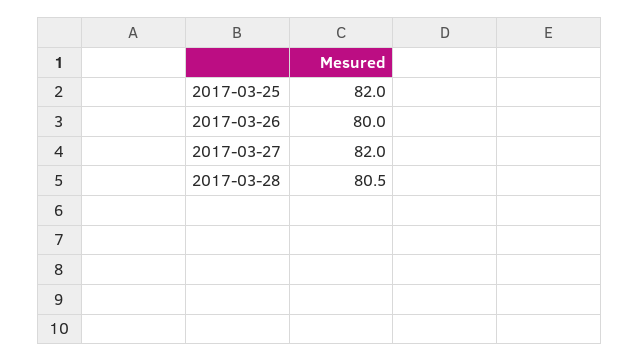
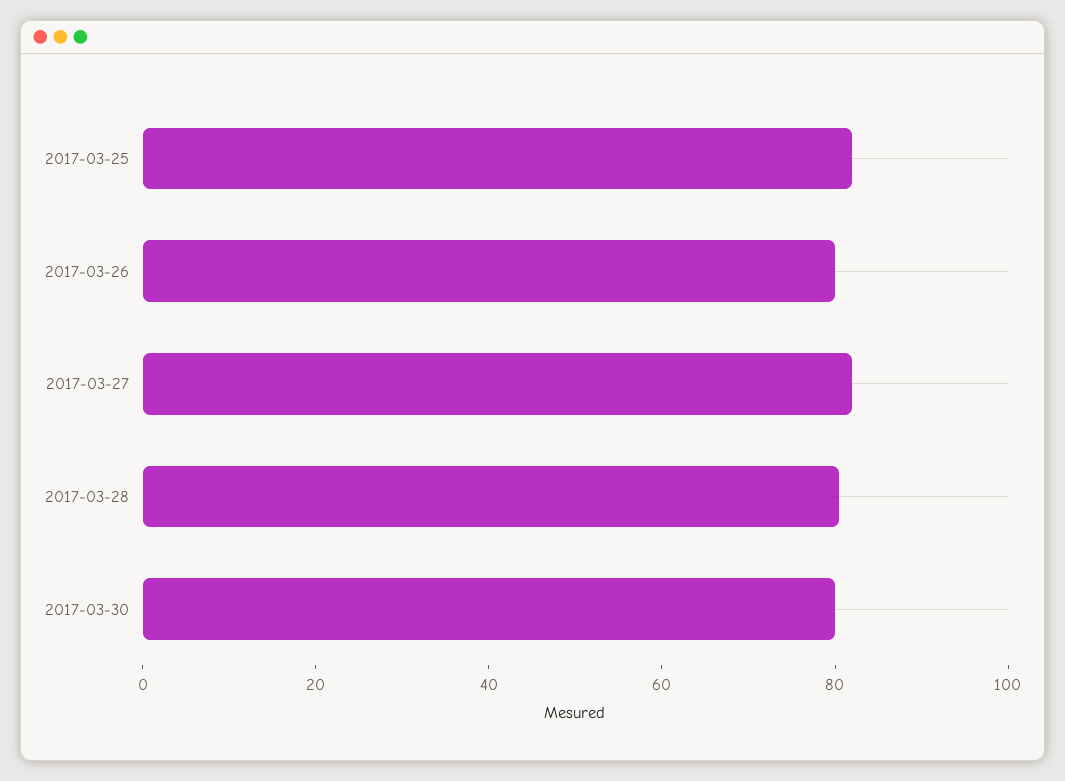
2017-03-30: none -> 80

